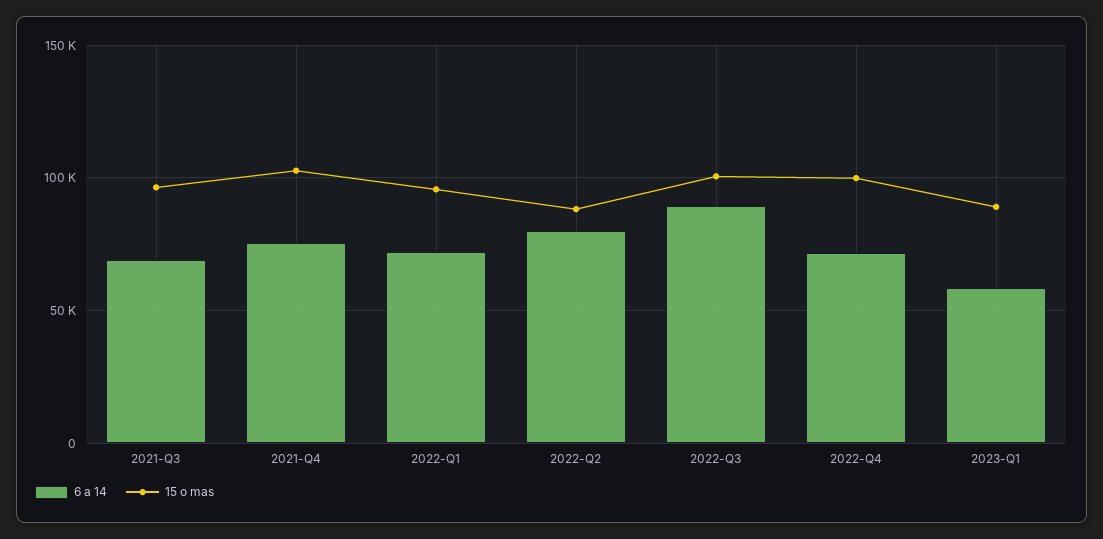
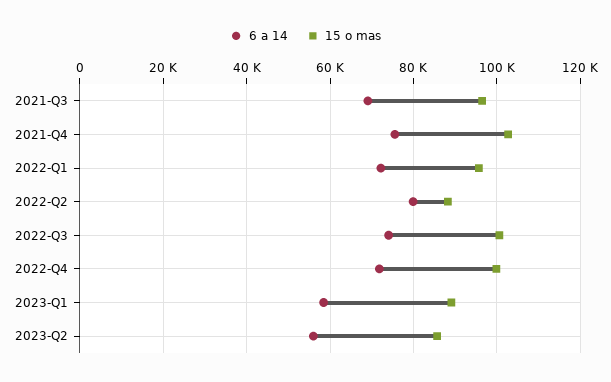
6 a 14, 2022-Q3: 90000 -> 74000
6 a 14, 2023-Q2: none -> 56000
15 o mas, 2023-Q2: none -> 86000

